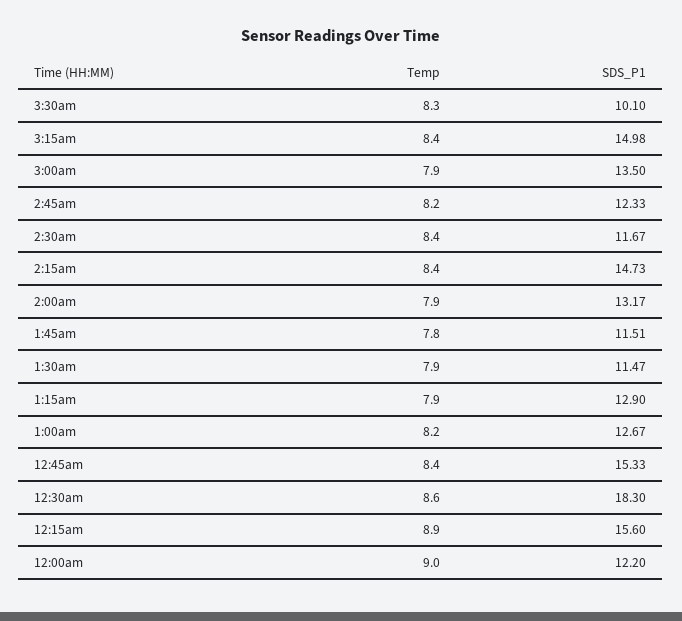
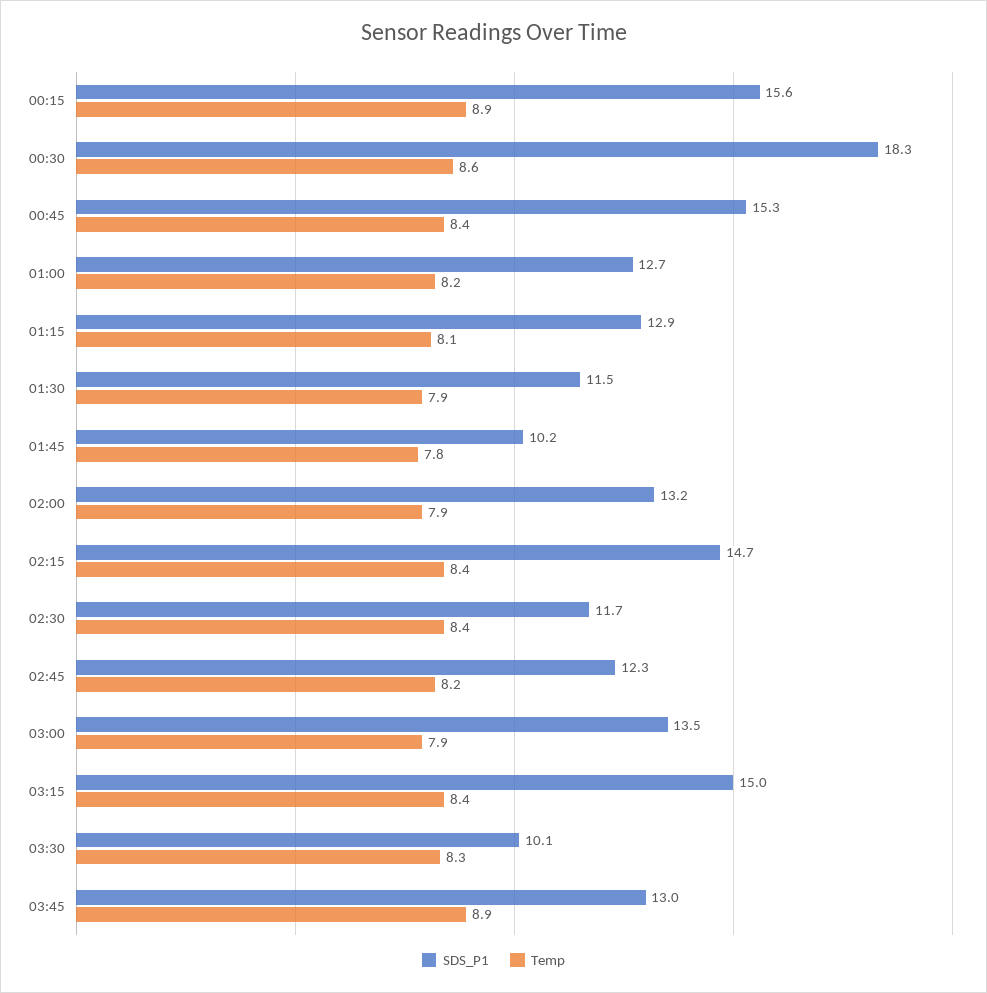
SDS_P1, 1:45am: 11.51 -> 10.2
Temp, 1:15am: 7.9 -> 8.1
Temp, 12:00am: 9 -> none
SDS_P1, 12:00am: 12.2 -> none
SDS_P1, 03:45: none -> 13
Temp, 03:45: none -> 8.9

